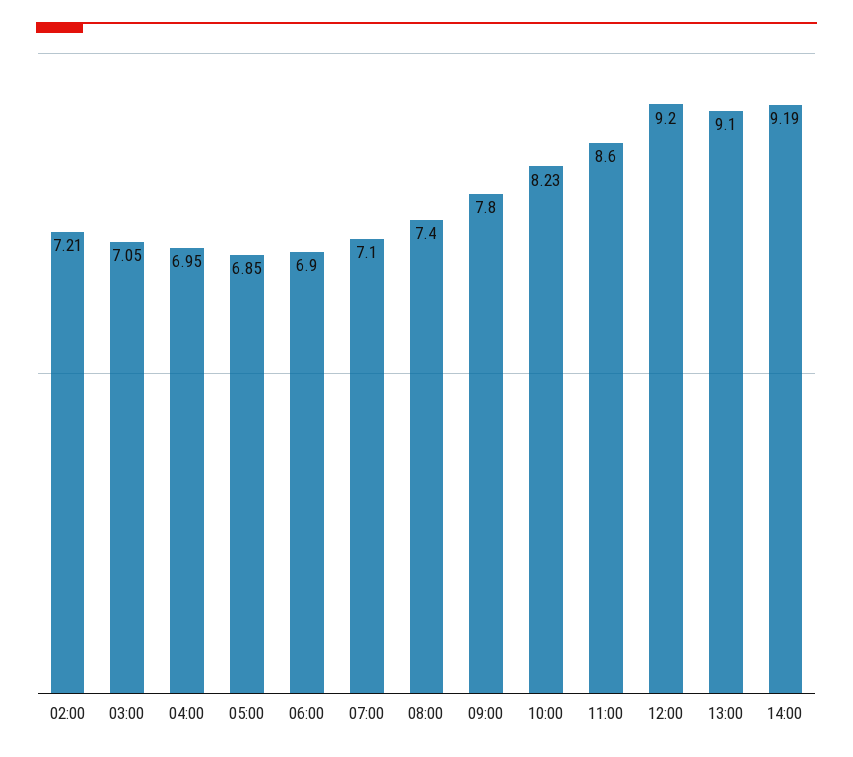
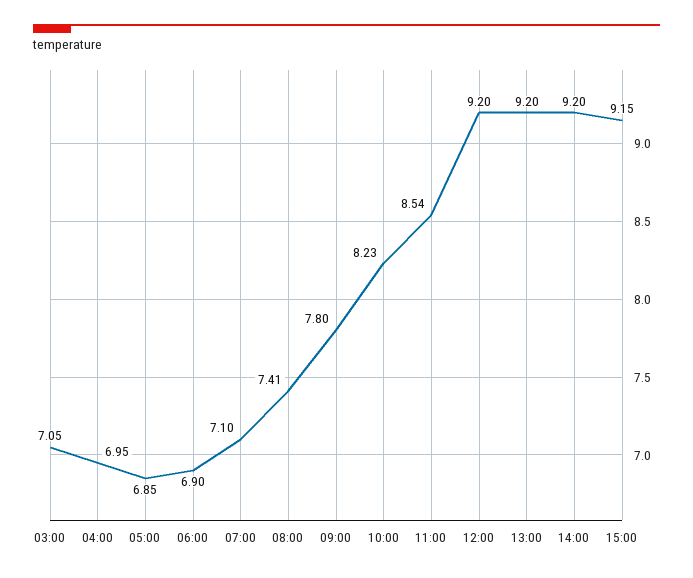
02:00: 7.21 -> none
08:00: 7.4 -> 7.41
11:00: 8.6 -> 8.54
13:00: 9.1 -> 9.2
14:00: 9.19 -> 9.2
15:00: none -> 9.15

